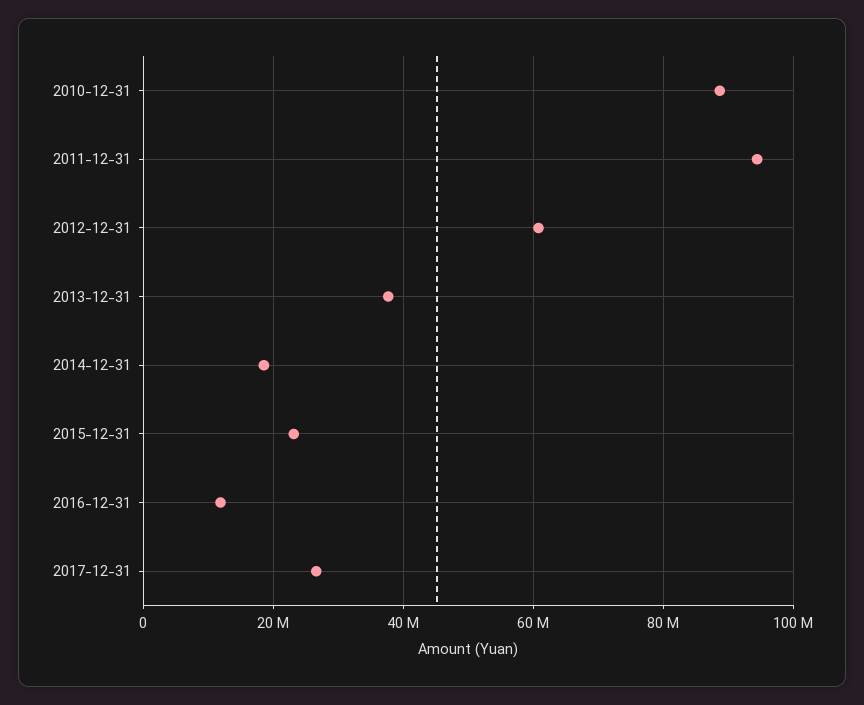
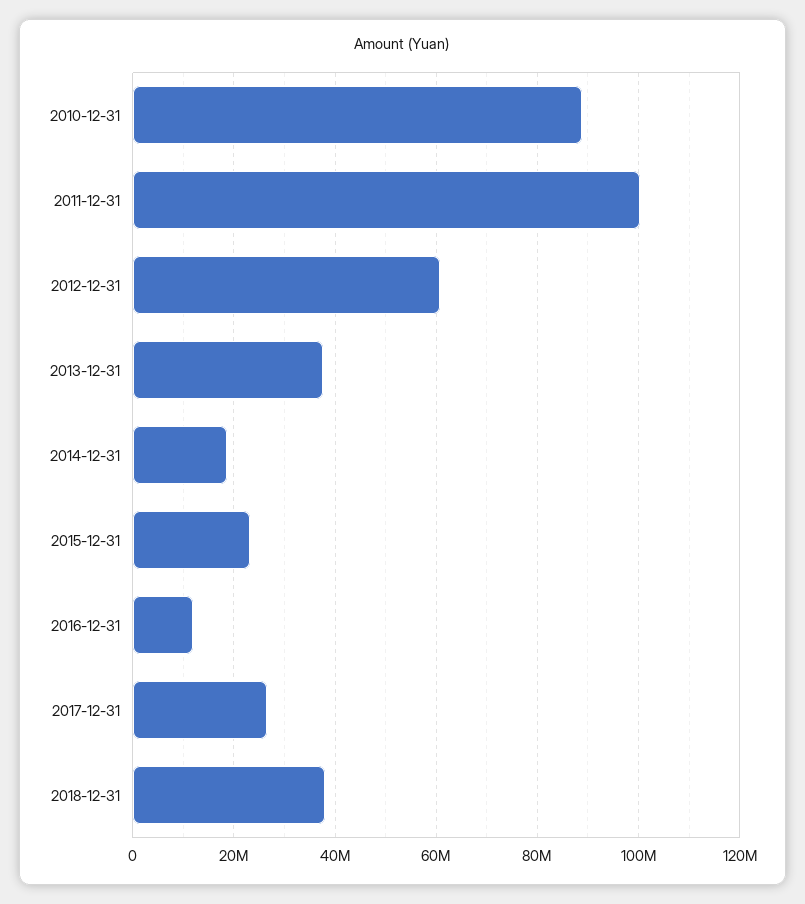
2011-12-31: 94000000 -> 100000000
2018-12-31: none -> 38000000

